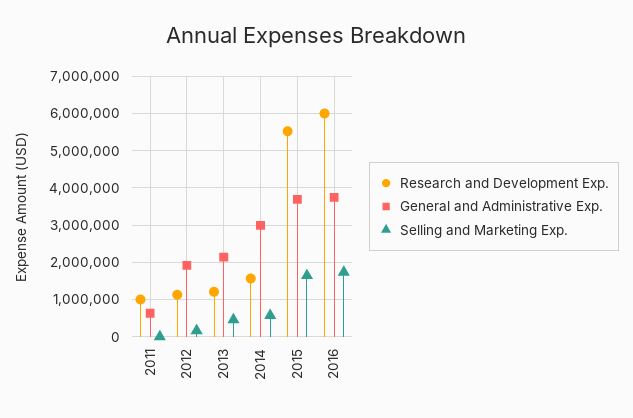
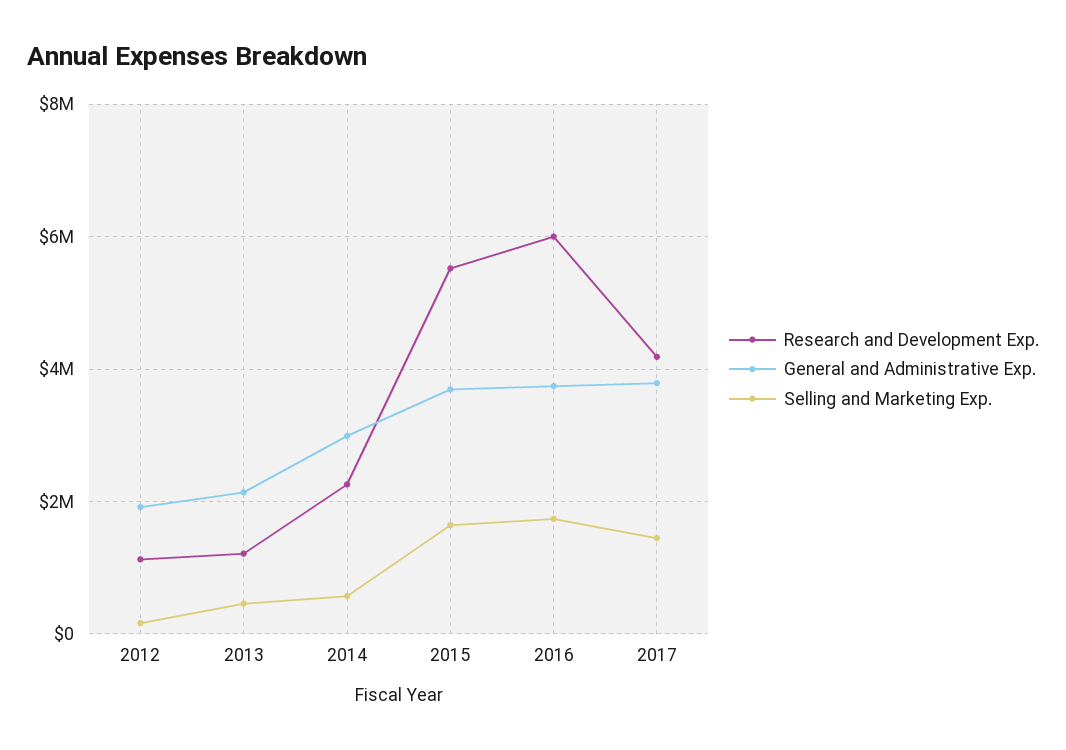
Research and Development Exp., 2011: 1000000 -> none
General and Administrative Exp., 2011: 600000 -> none
Selling and Marketing Exp., 2011: 0 -> none
Research and Development Exp., 2014: 1600000 -> 2200000
Research and Development Exp., 2017: none -> 4200000
General and Administrative Exp., 2017: none -> 3800000
Selling and Marketing Exp., 2017: none -> 1400000

